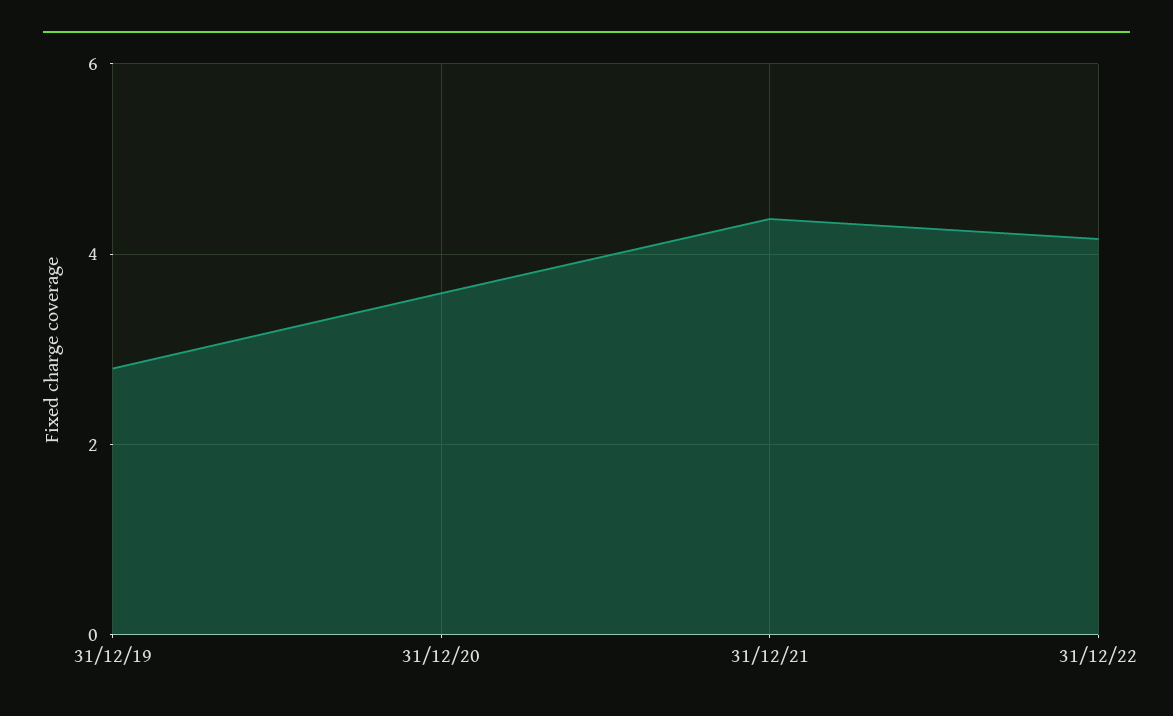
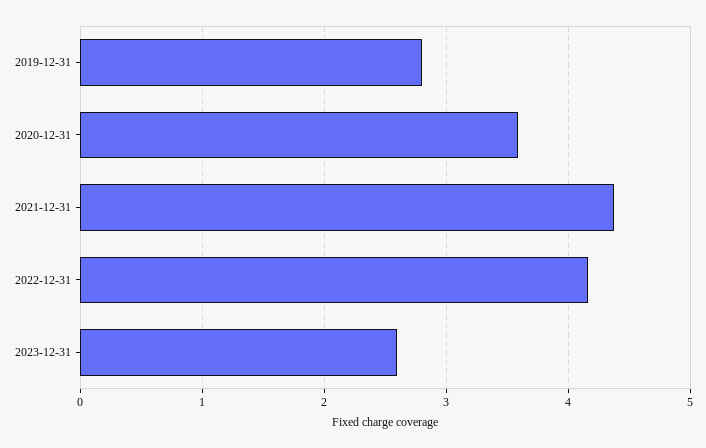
2023-12-31: none -> 2.6

